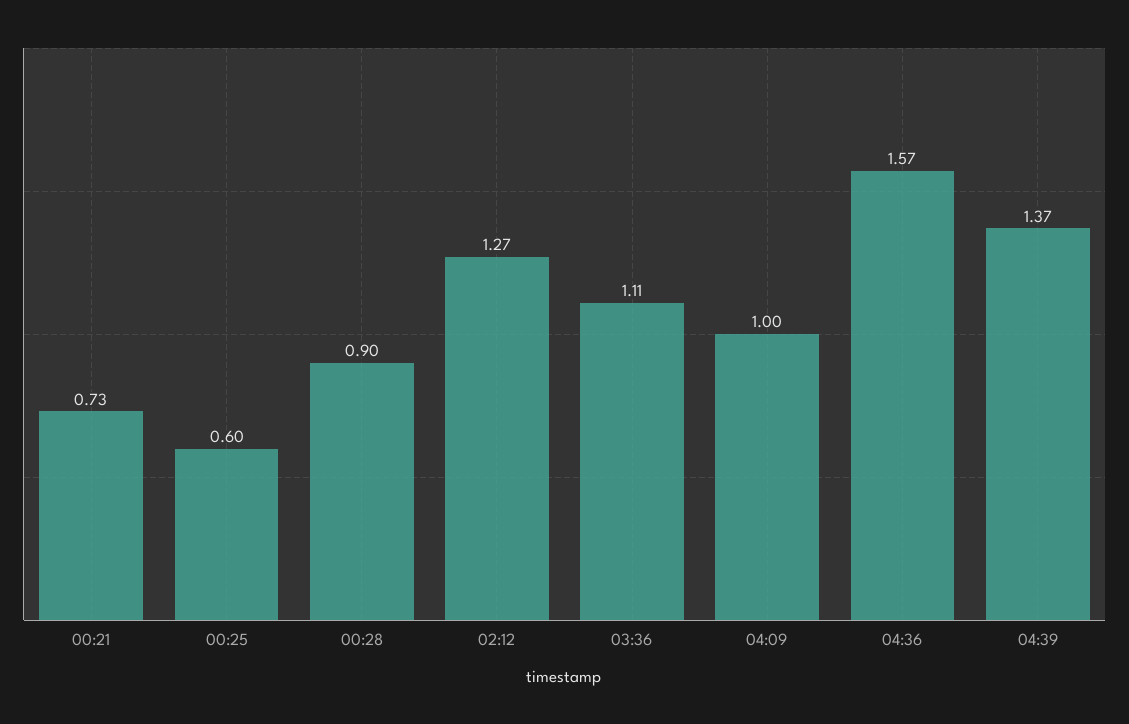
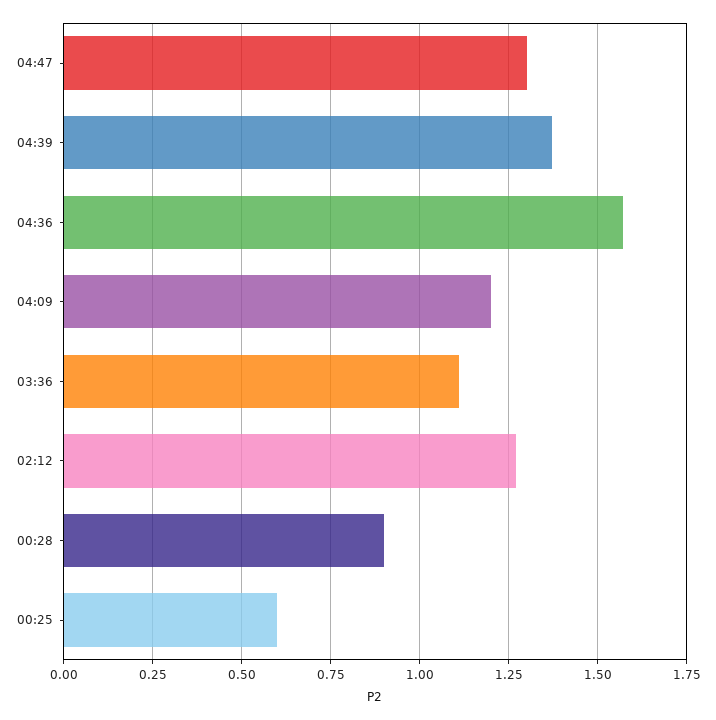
00:21: 0.73 -> none
04:09: 1 -> 1.2
04:47: none -> 1.3

